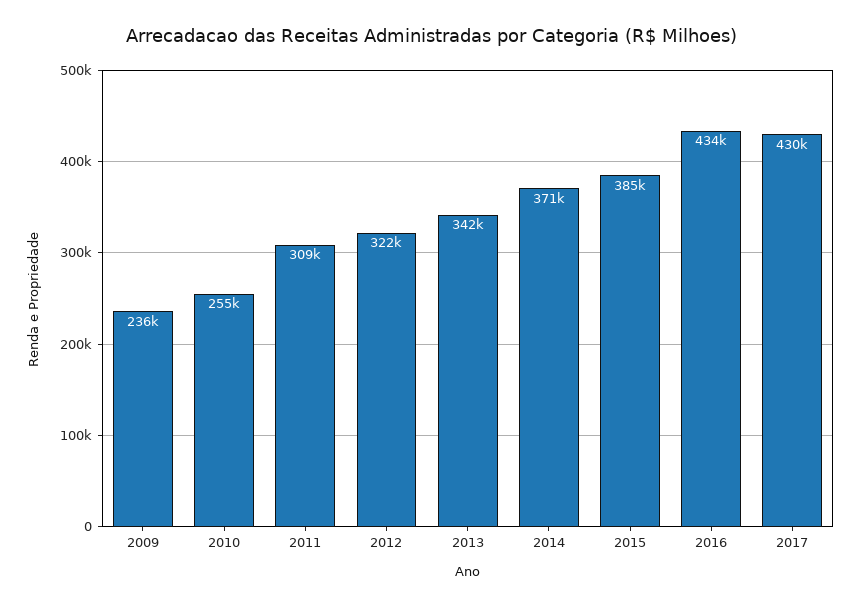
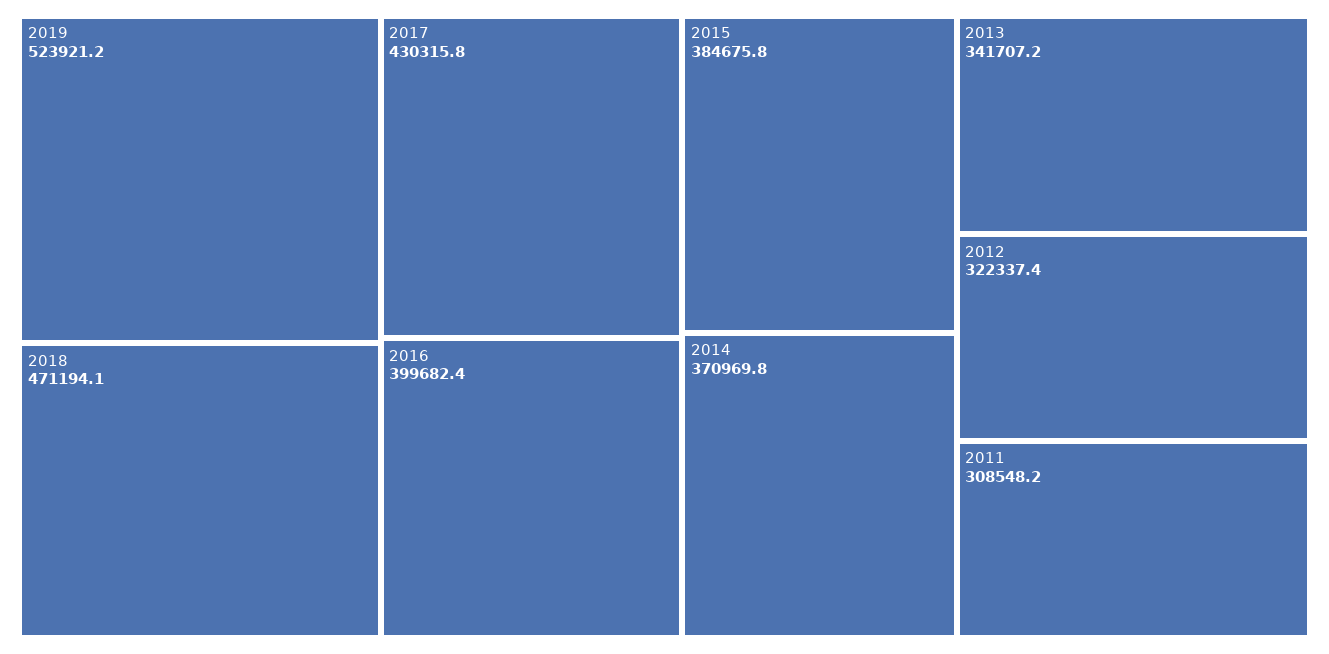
2009: 236000 -> none
2010: 255000 -> none
2016: 434000 -> 399682.4
2019: none -> 523921.2
2018: none -> 471194.1

